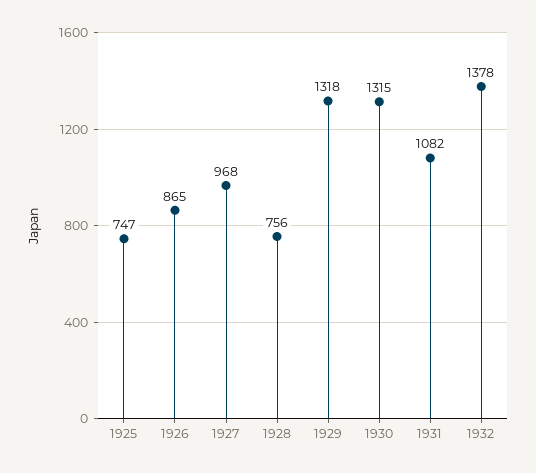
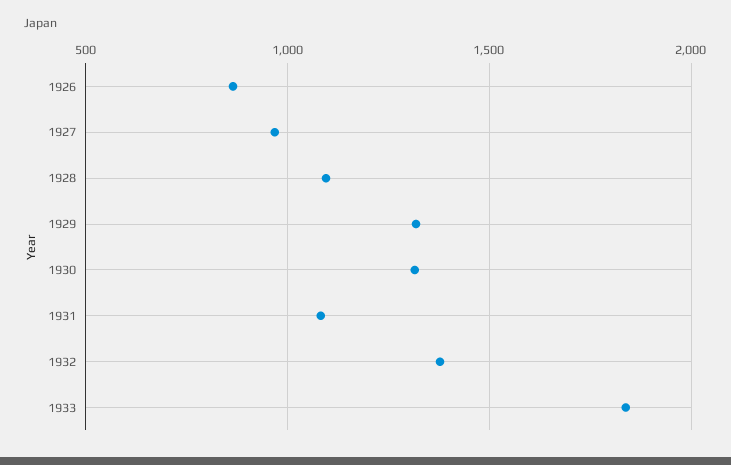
1925: 747 -> none
1928: 756 -> 1100
1933: none -> 1850

